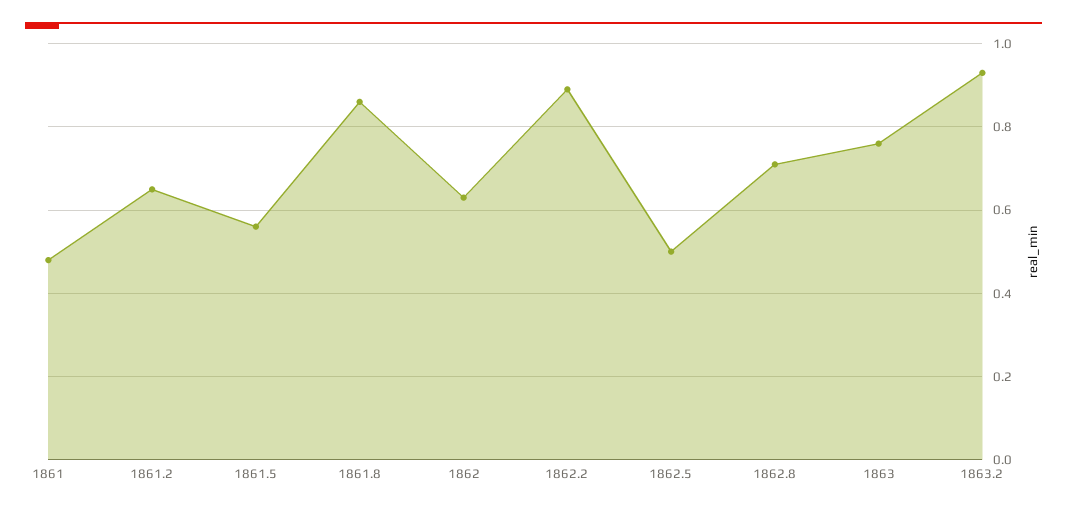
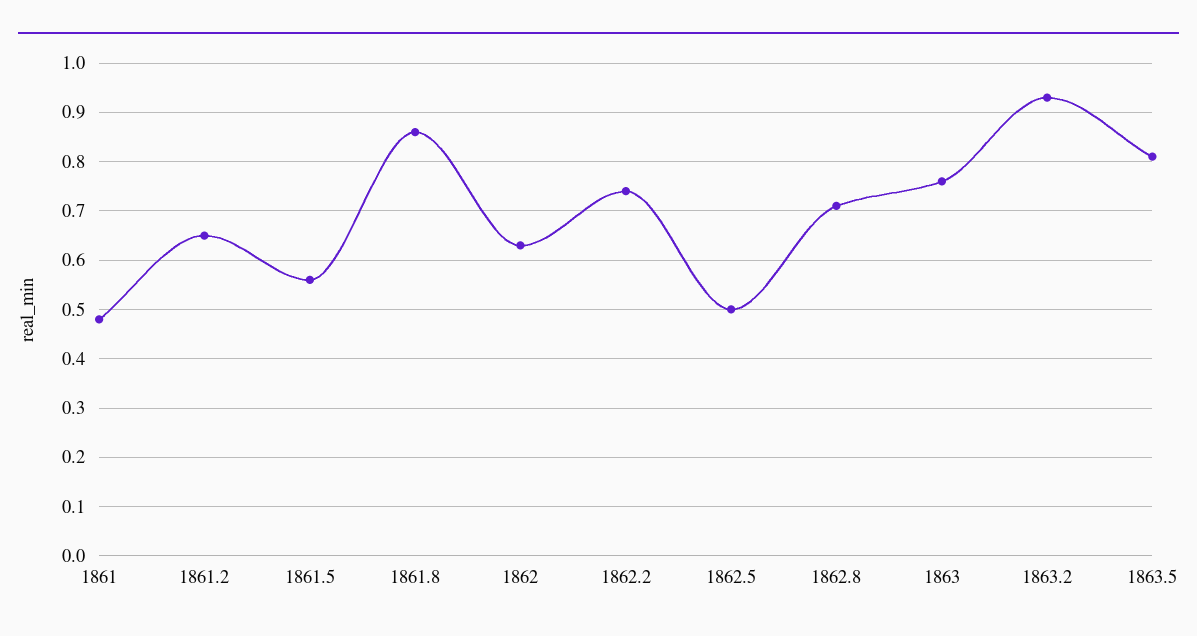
1862.2: 0.9 -> 0.75
1863.5: none -> 0.8

